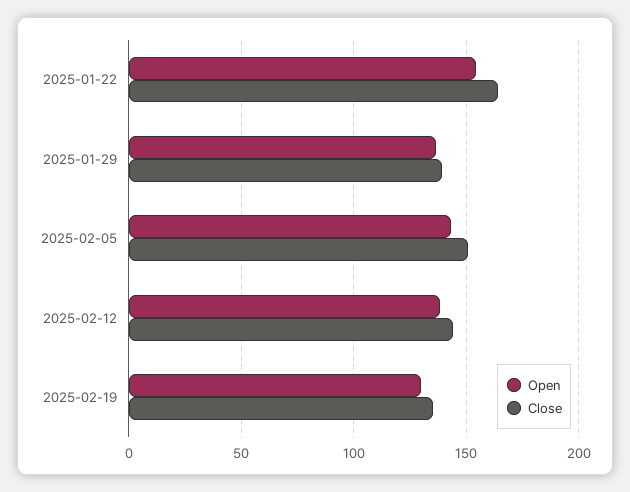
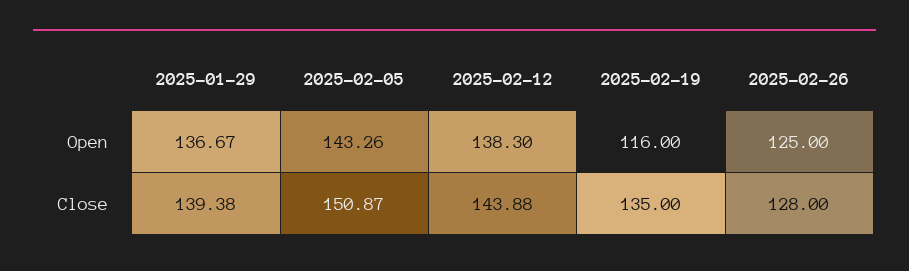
Open, 2025-01-22: 155 -> none
Close, 2025-01-22: 165 -> none
Open, 2025-02-19: 130 -> 116
Open, 2025-02-26: none -> 125
Close, 2025-02-26: none -> 128

